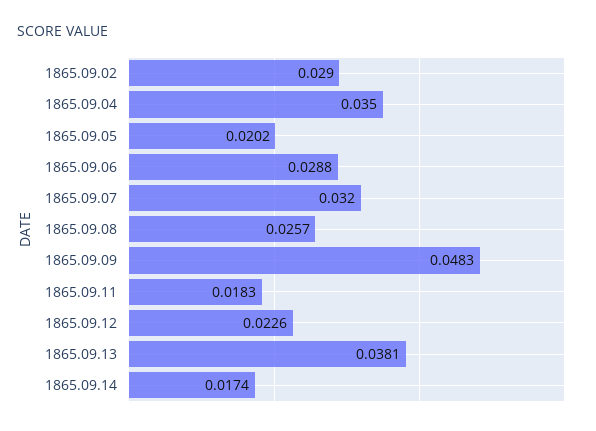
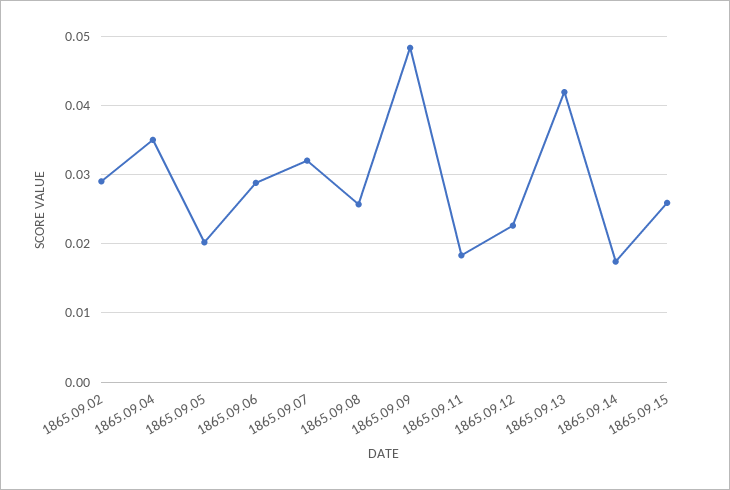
1865.09.13: 0.0381 -> 0.042
1865.09.15: none -> 0.026

